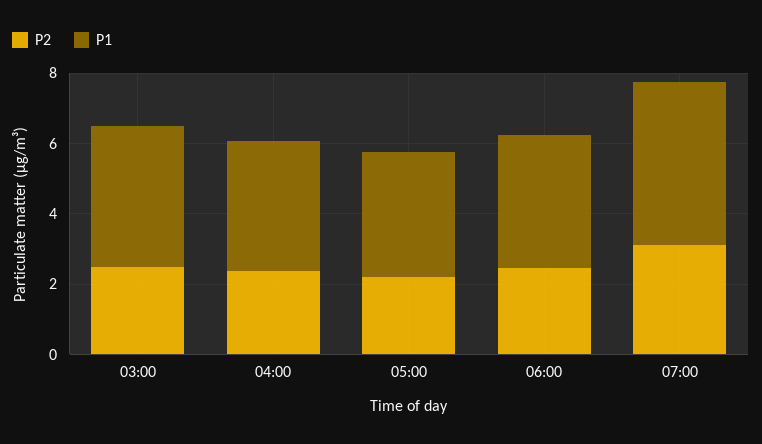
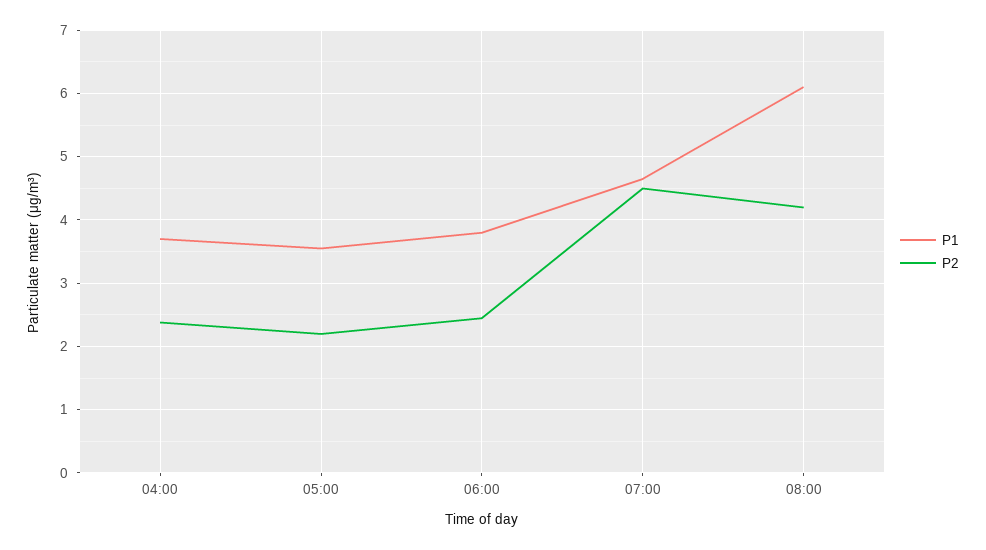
P2, 03:00: 2.5 -> none
P1, 03:00: 4 -> none
P2, 07:00: 3 -> 4.5
P1, 08:00: none -> 6.1
P2, 08:00: none -> 4.2

